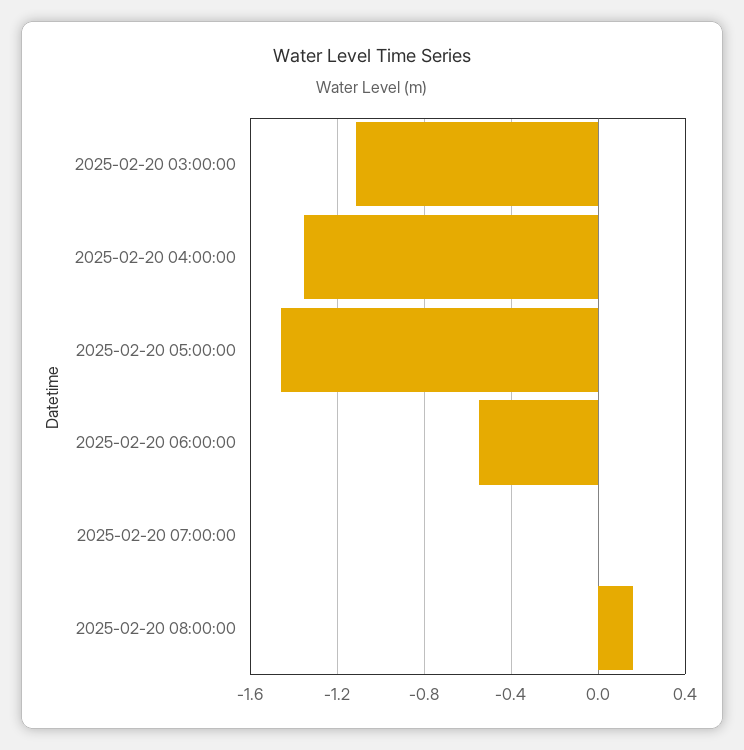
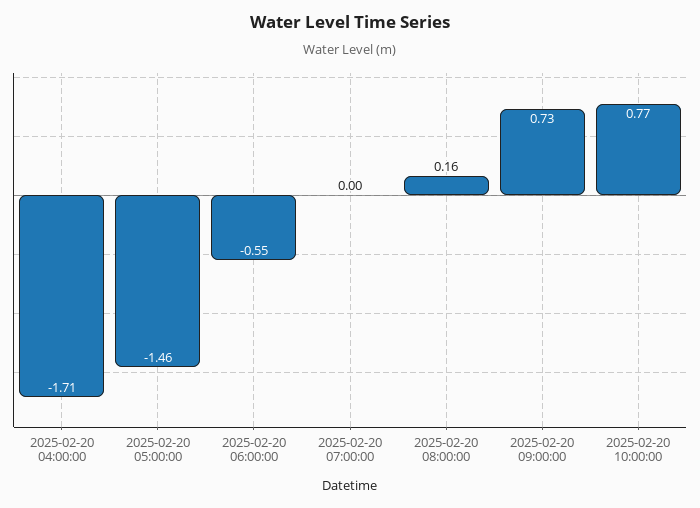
2025-02-20 03:00:00: -1.1 -> none
2025-02-20 04:00:00: -1.35 -> -1.71
2025-02-20 09:00:00: none -> 0.73
2025-02-20 10:00:00: none -> 0.77

